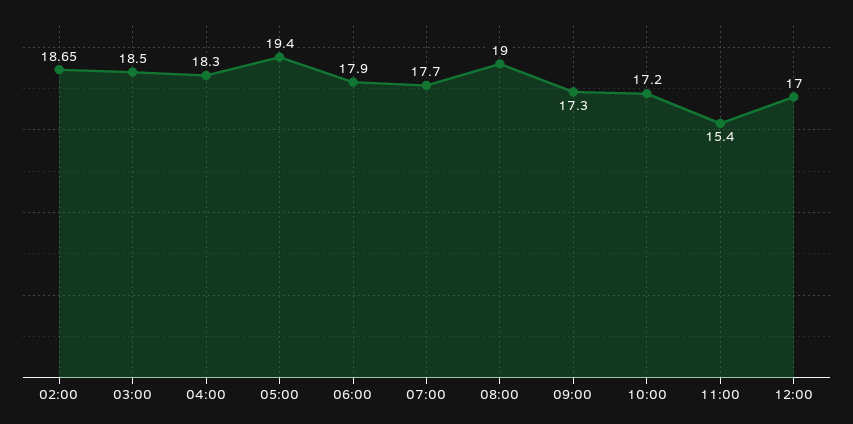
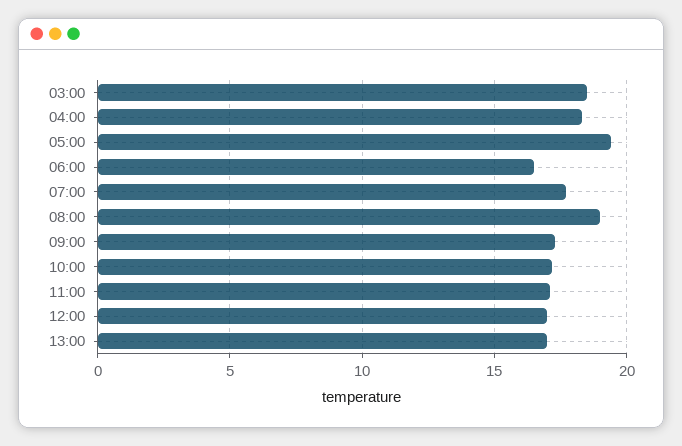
02:00: 18.65 -> none
06:00: 17.9 -> 16.5
11:00: 15.4 -> 17
13:00: none -> 17

